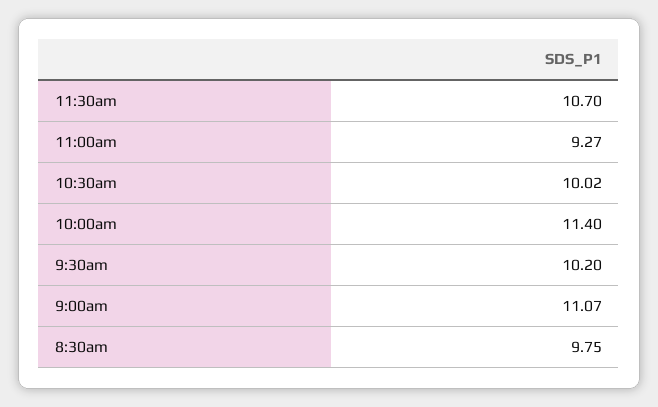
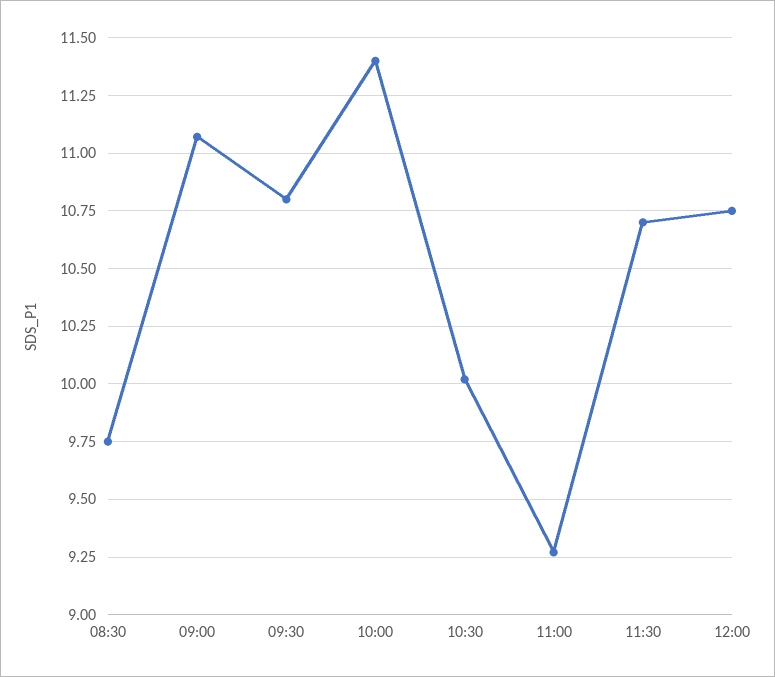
9:30am: 10.2 -> 10.8
12:00: none -> 10.75

